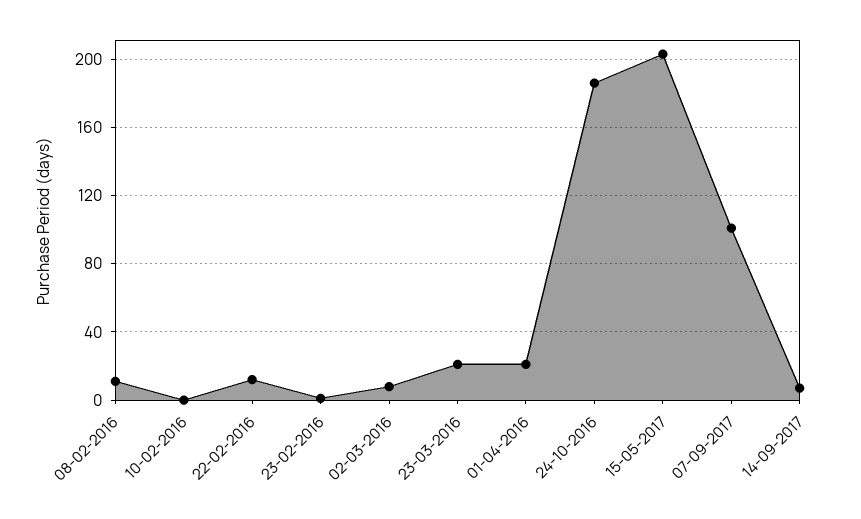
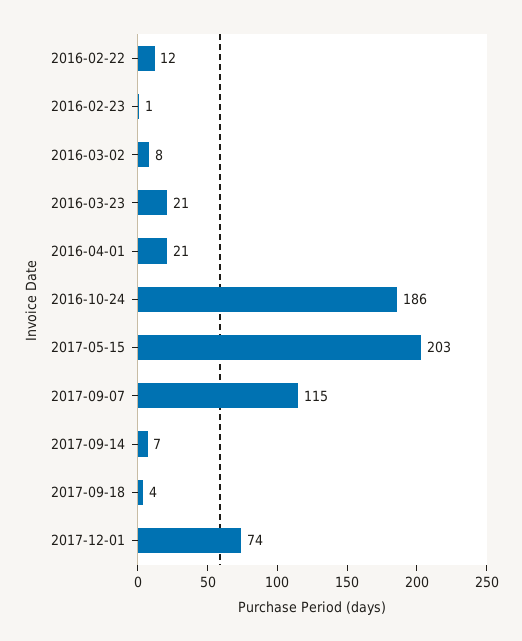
08-02-2016: 10 -> none
10-02-2016: 0 -> none
07-09-2017: 100 -> 115
2017-09-18: none -> 4
2017-12-01: none -> 74

